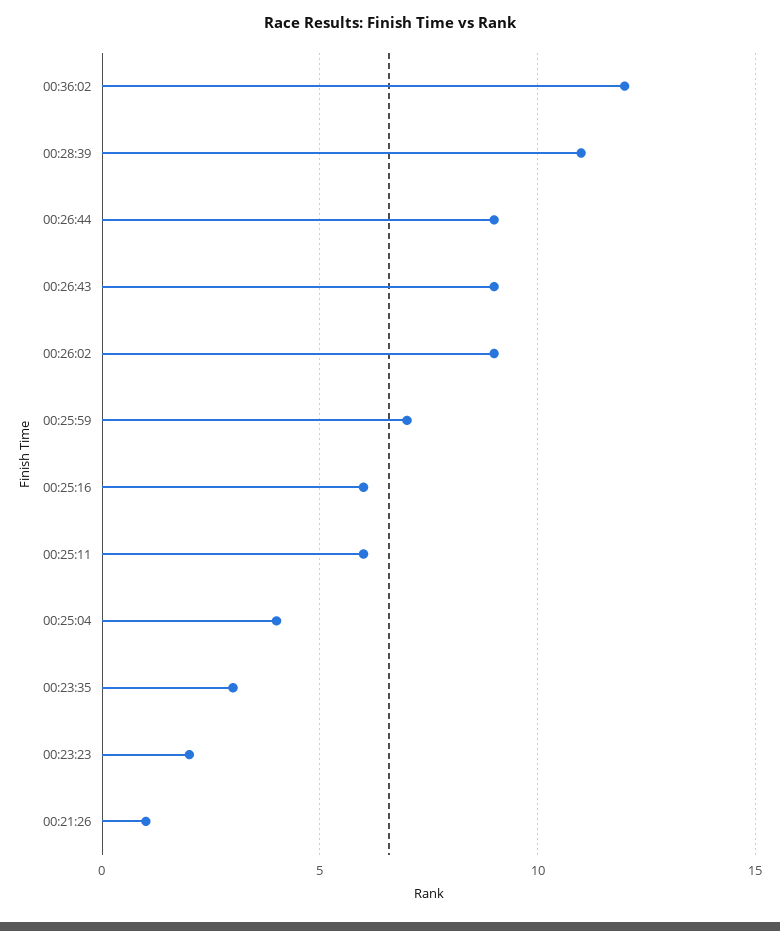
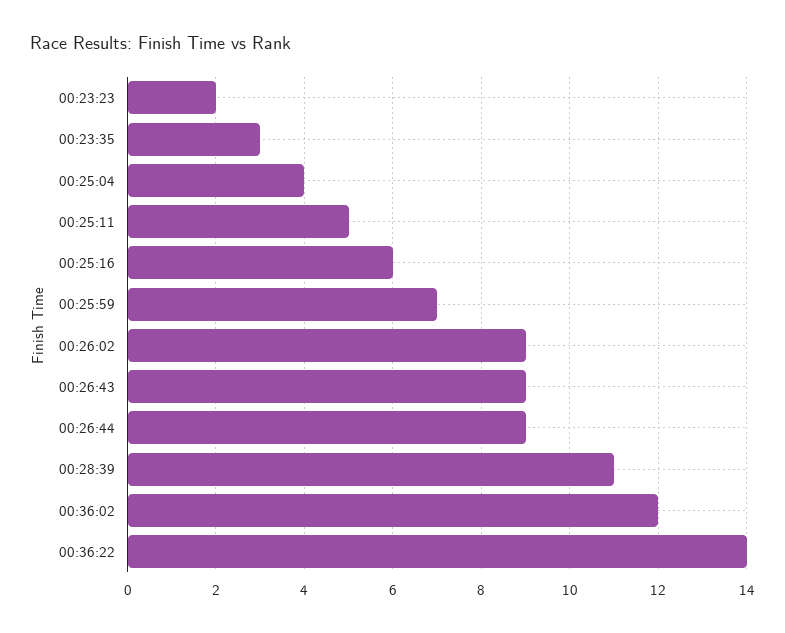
00:25:11: 6 -> 5
00:21:26: 1 -> none
00:36:22: none -> 14

